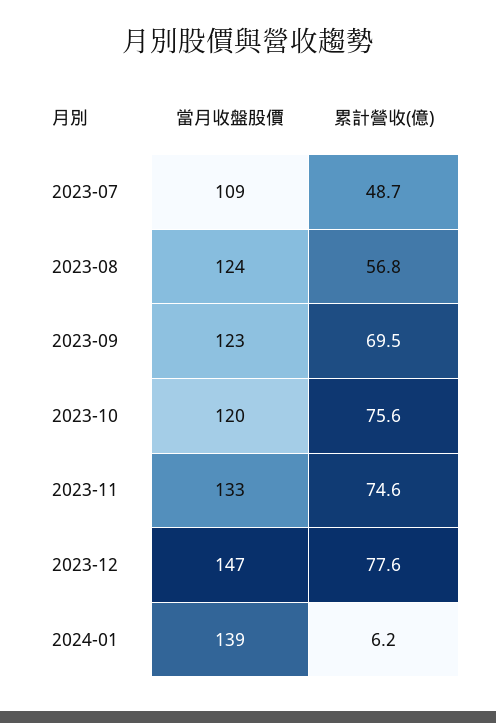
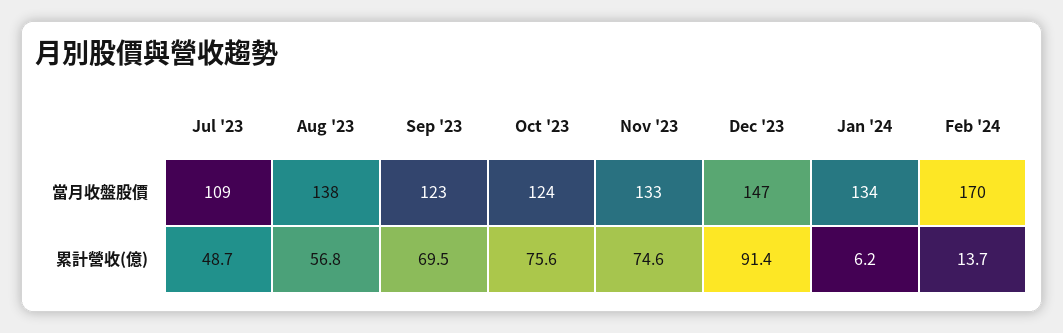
當月收盤股價, 2023-08: 124 -> 138
當月收盤股價, 2023-10: 120 -> 124
累計營收(億), 2023-12: 77.6 -> 91.4
當月收盤股價, 2024-01: 139 -> 134
當月收盤股價, Feb '24: none -> 170
累計營收(億), Feb '24: none -> 13.7

